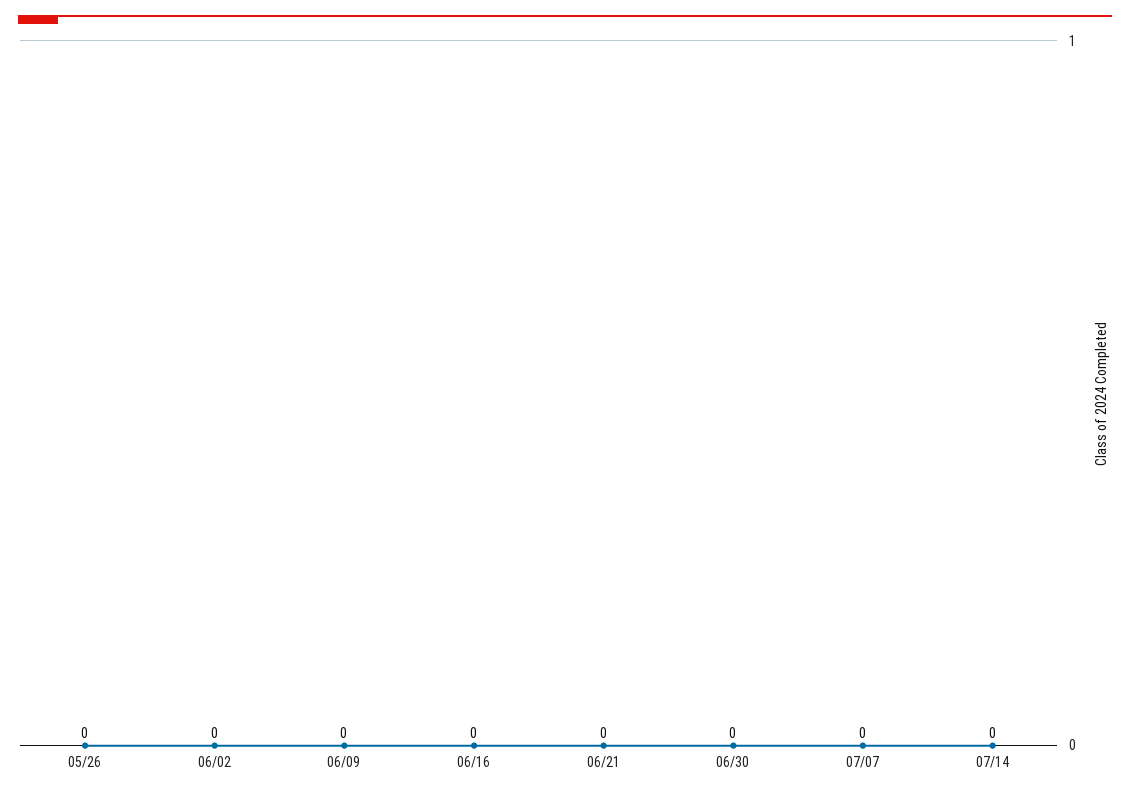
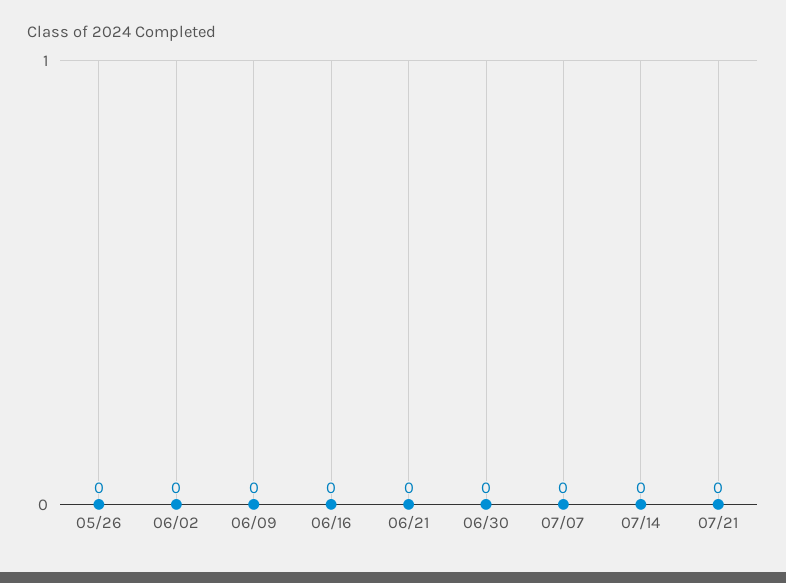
07/21: none -> 0

